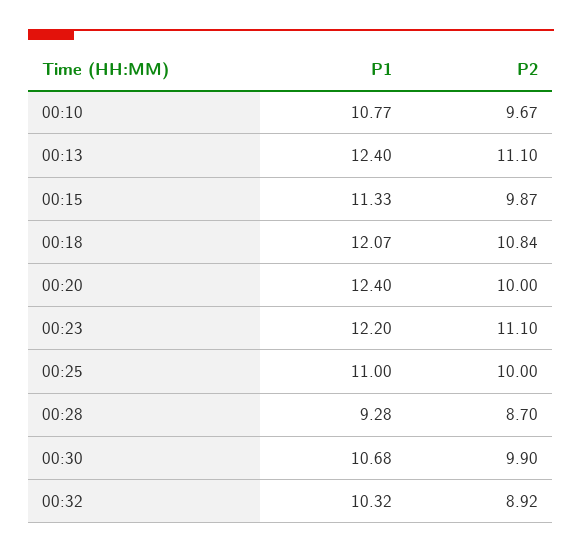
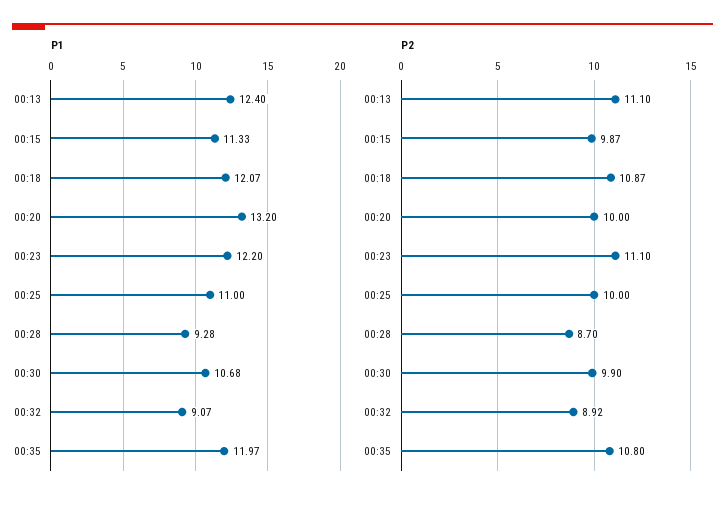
P1, 00:10: 10.77 -> none
P2, 00:10: 9.67 -> none
P2, 00:18: 10.84 -> 10.87
P1, 00:20: 12.4 -> 13.2
P1, 00:32: 10.32 -> 9.07
P1, 00:35: none -> 11.97
P2, 00:35: none -> 10.8

